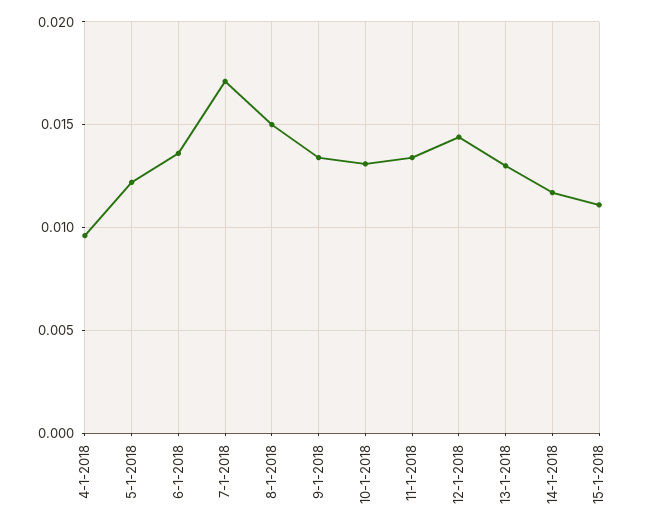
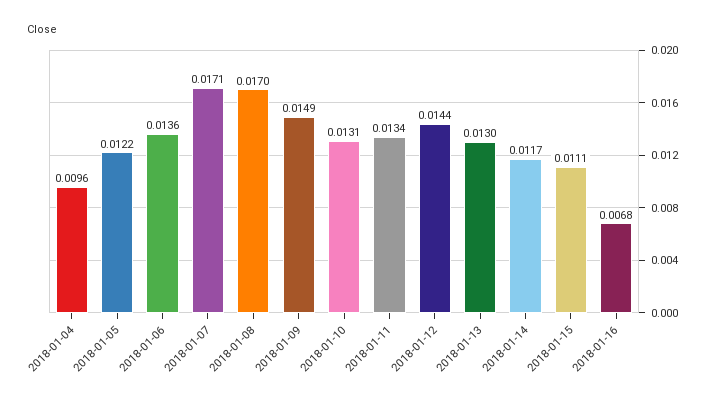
8-1-2018: 0.015 -> 0.017
9-1-2018: 0.0135 -> 0.0149
2018-01-16: none -> 0.0068

